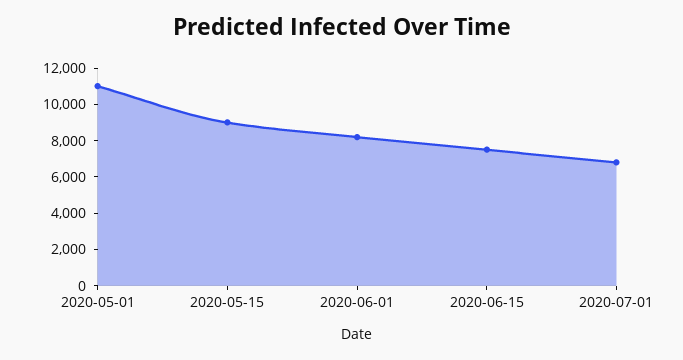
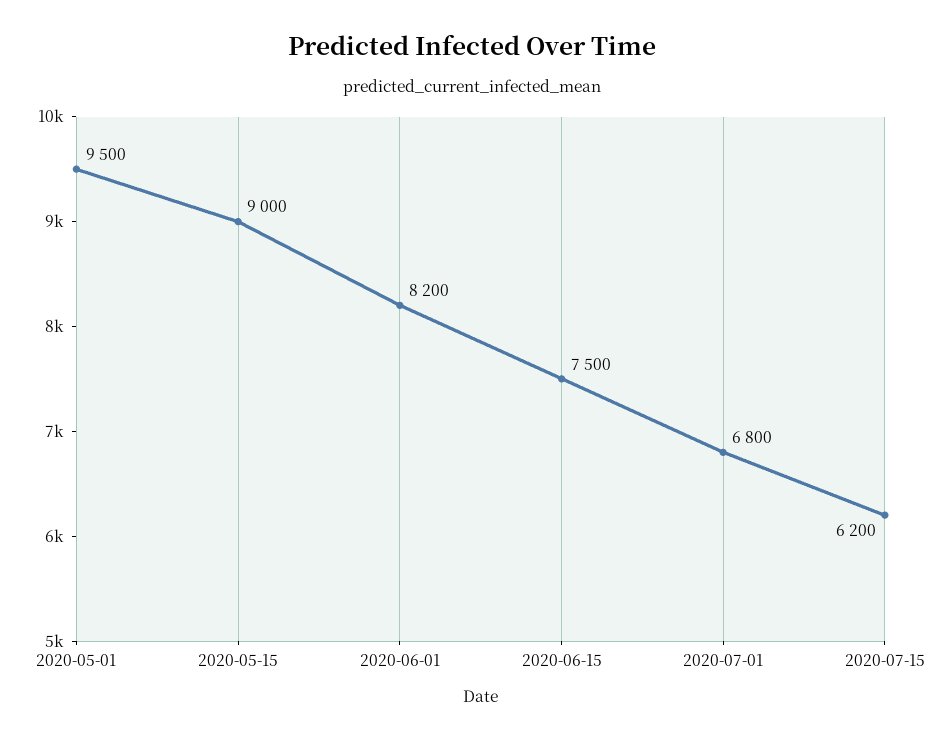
2020-05-01: 11000 -> 9500
2020-07-15: none -> 6200

